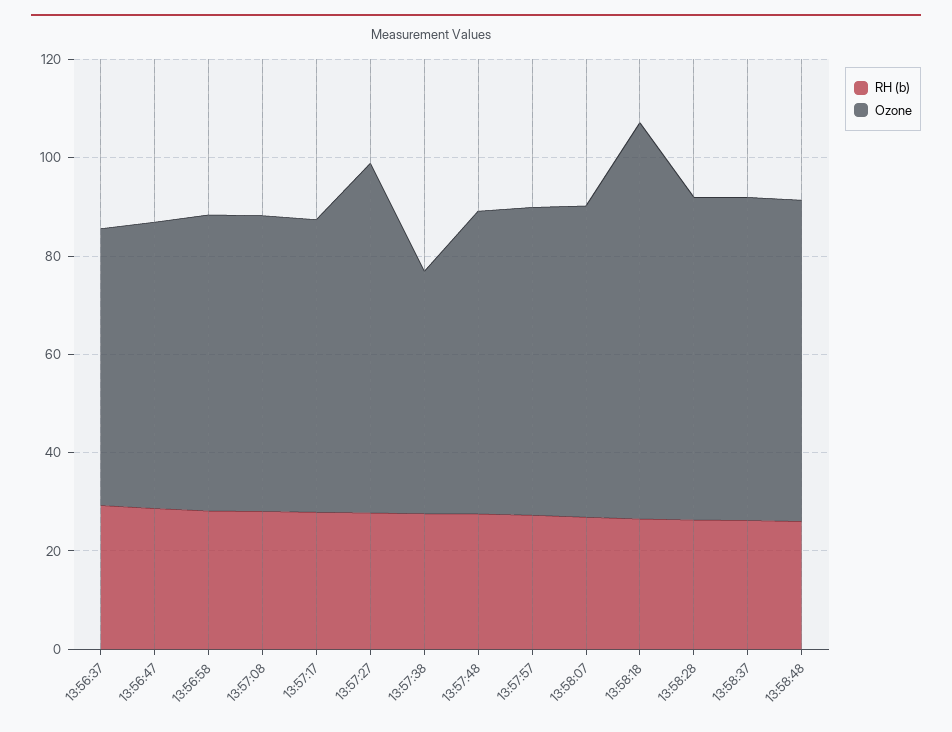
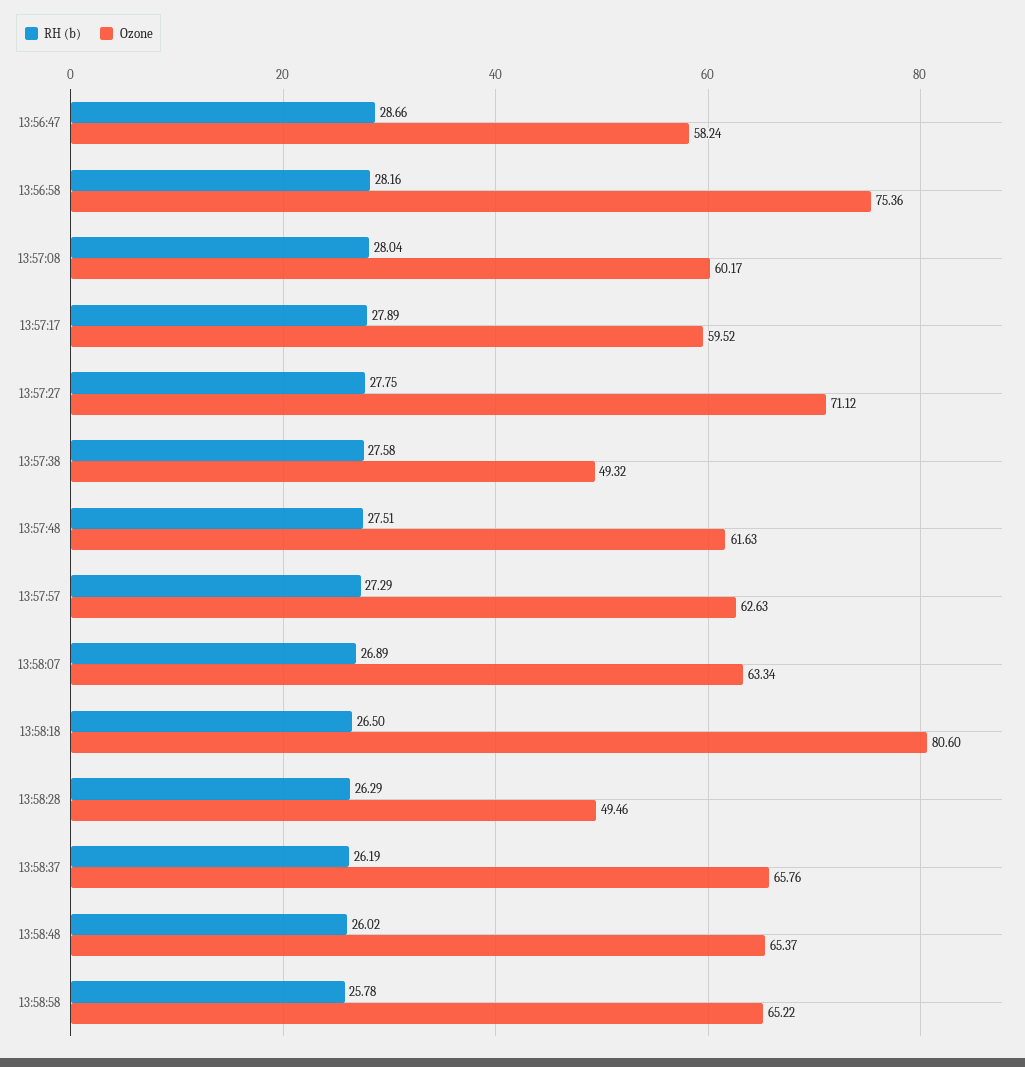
RH (b), 13:56:37: 30 -> none
Ozone, 13:56:37: 55 -> none
Ozone, 13:56:58: 60 -> 75.36
Ozone, 13:58:28: 65 -> 49.46
RH (b), 13:58:58: none -> 25.78
Ozone, 13:58:58: none -> 65.22

